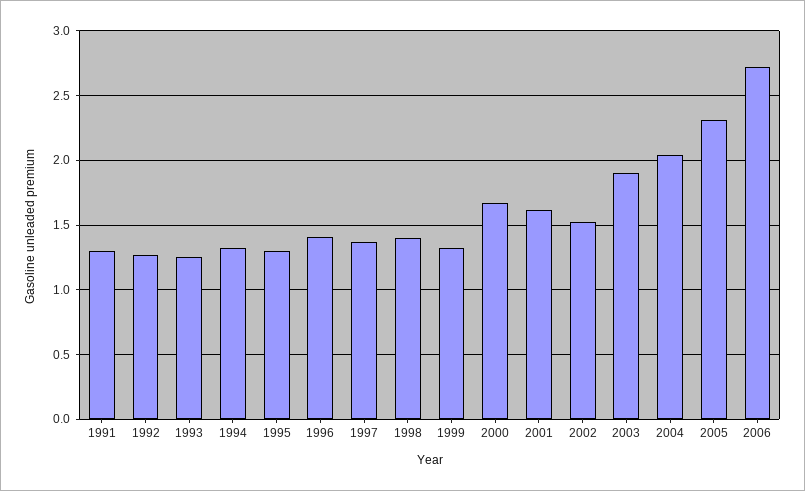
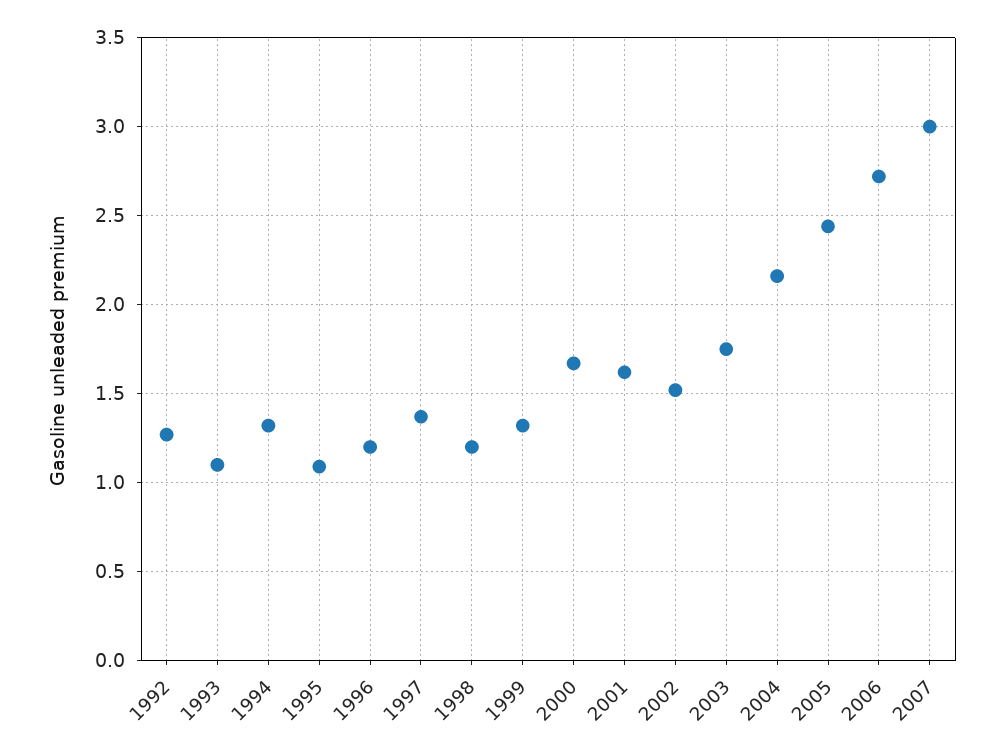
1991: 1.3 -> none
1993: 1.25 -> 1.1
1995: 1.3 -> 1.1
1996: 1.4 -> 1.2
1998: 1.4 -> 1.2
2003: 1.9 -> 1.75
2004: 2.05 -> 2.15
2005: 2.3 -> 2.45
2007: none -> 3

